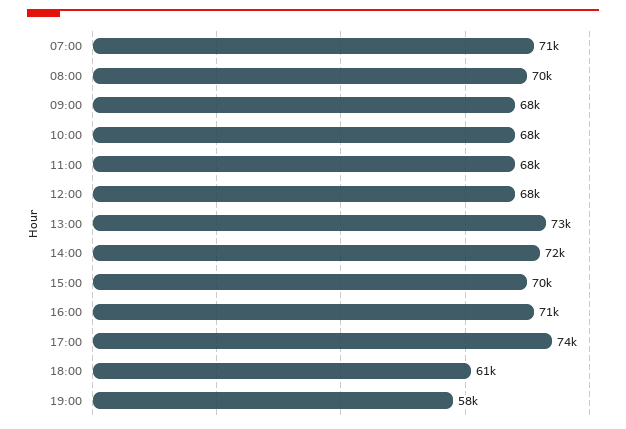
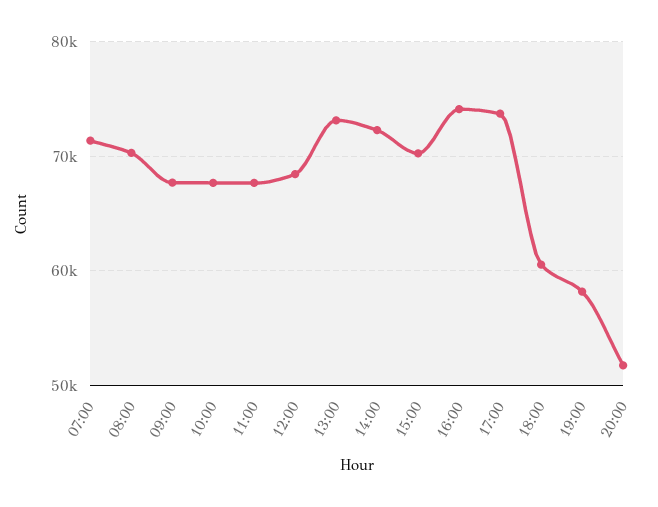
16:00: 71000 -> 74000
20:00: none -> 52000

